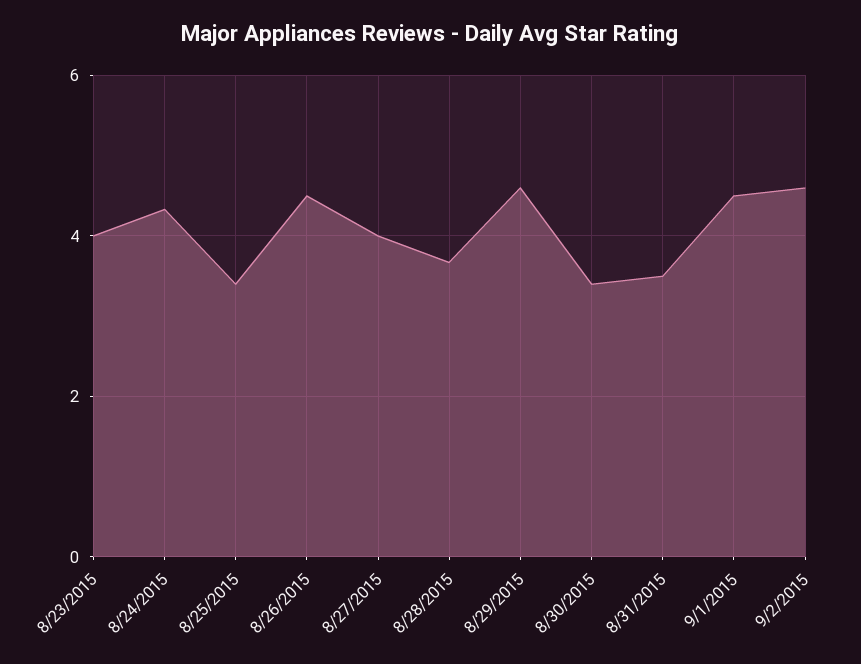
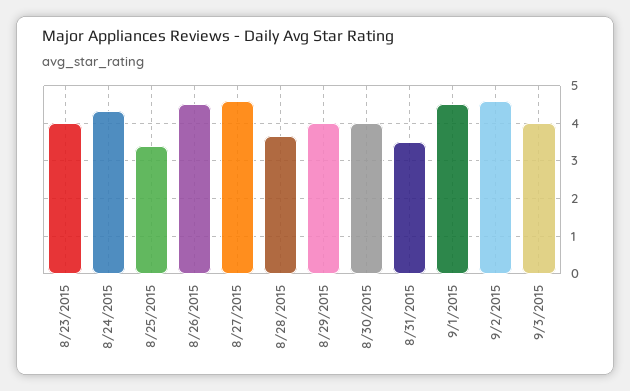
8/27/2015: 4 -> 4.6
8/29/2015: 4.6 -> 4
8/30/2015: 3.4 -> 4
9/3/2015: none -> 4

